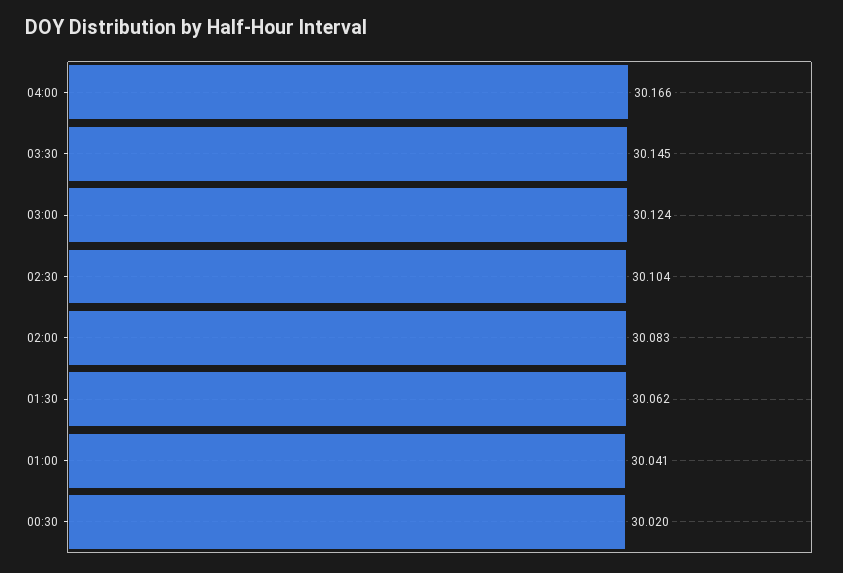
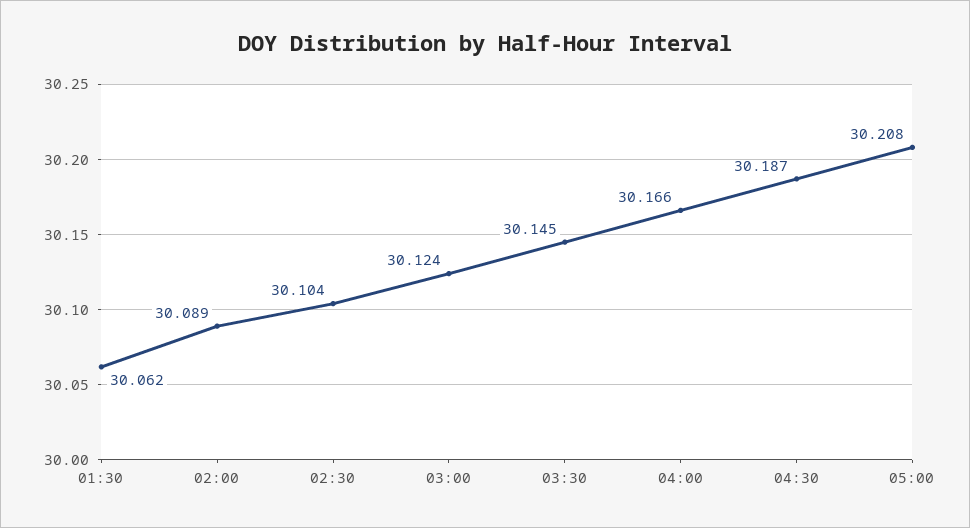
02:00: 30.083 -> 30.089
01:00: 30.041 -> none
00:30: 30.02 -> none
04:30: none -> 30.187
05:00: none -> 30.208

